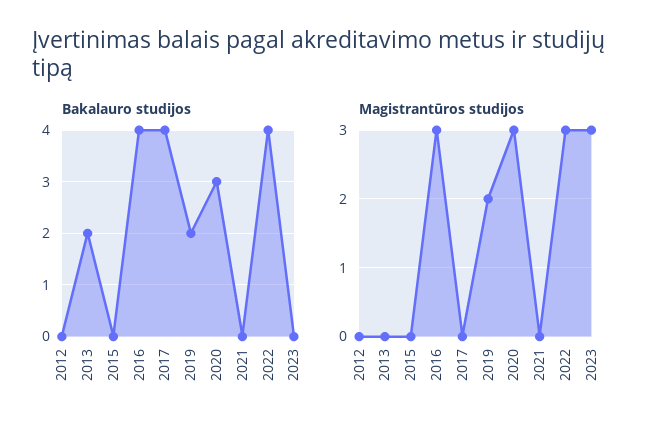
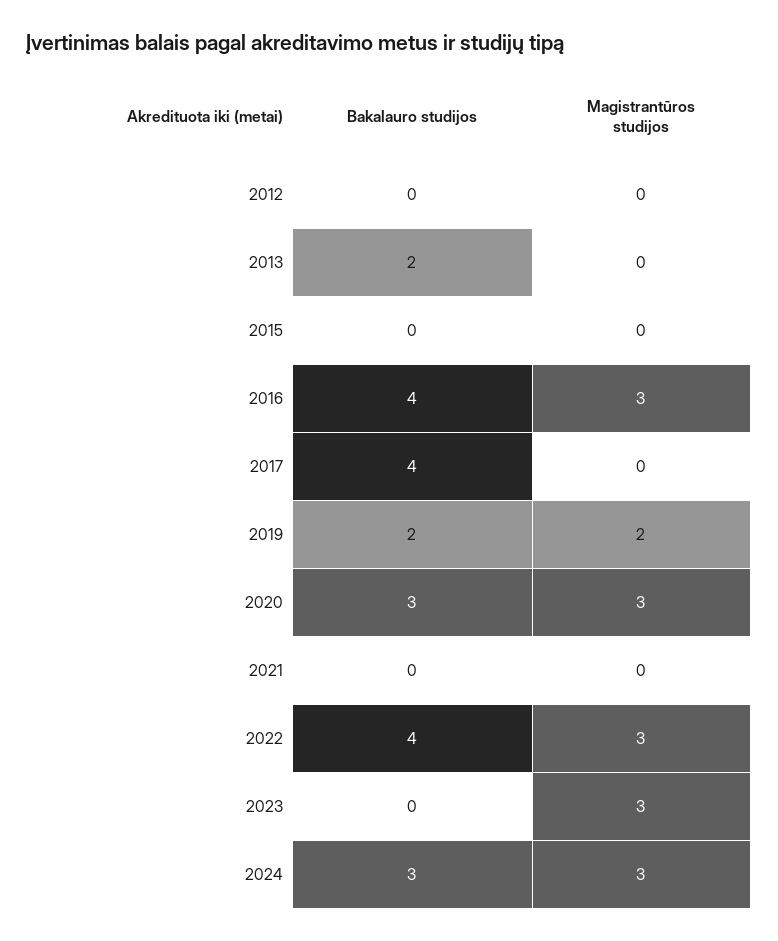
Bakalauro studijos, 2024: none -> 3
Magistrantūros studijos, 2024: none -> 3

